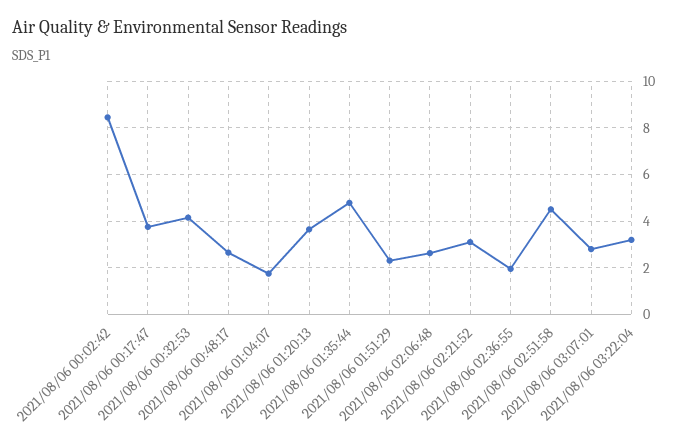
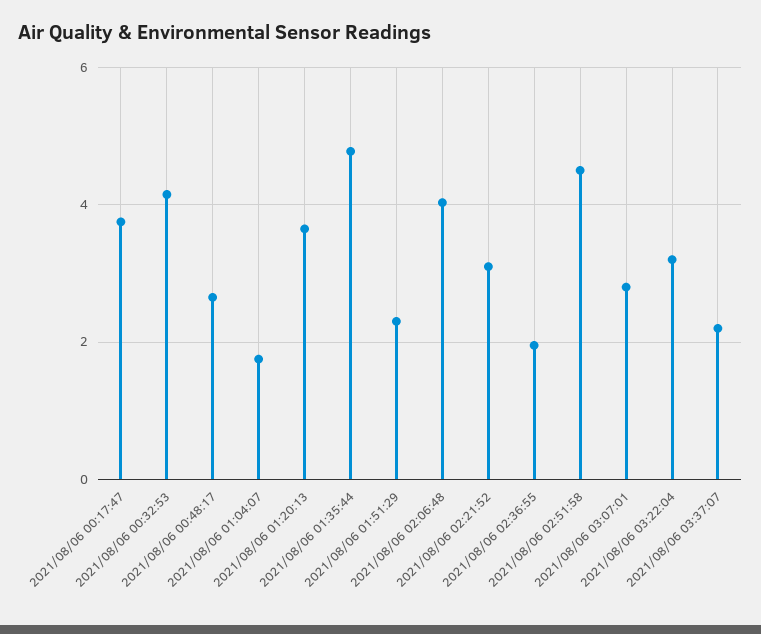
2021/08/06 00:02:42: 8.5 -> none
2021/08/06 02:06:48: 2.5 -> 4
2021/08/06 03:37:07: none -> 2.2

